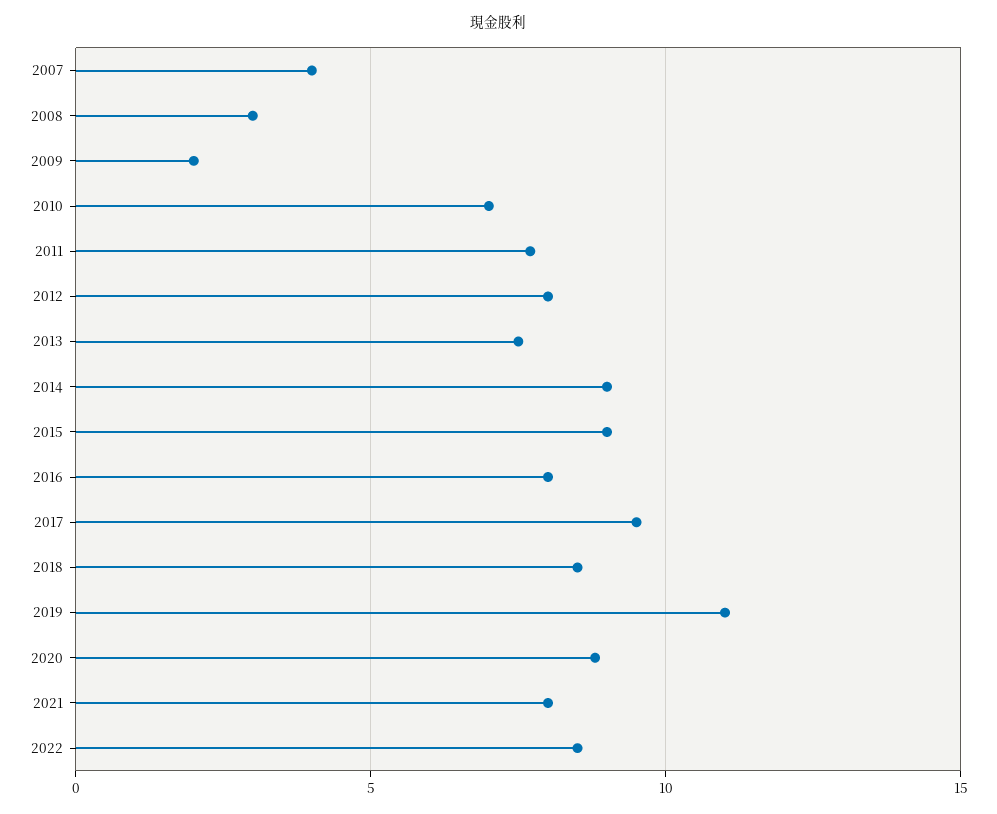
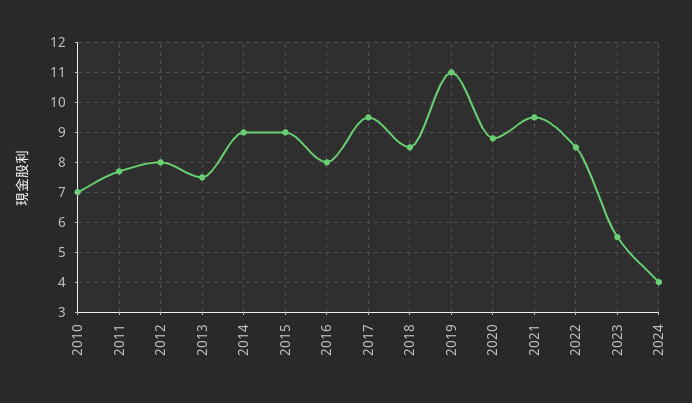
2007: 4 -> none
2008: 3 -> none
2009: 2 -> none
2021: 8 -> 9.5
2023: none -> 5.5
2024: none -> 4

